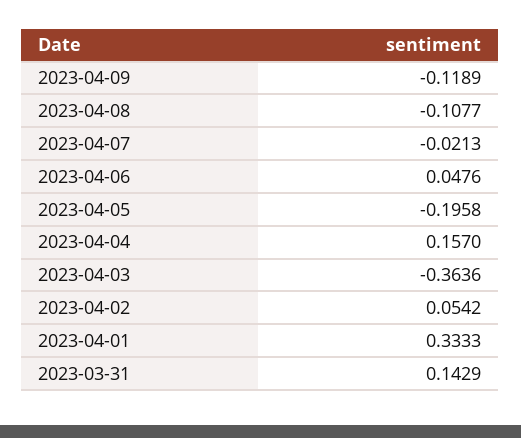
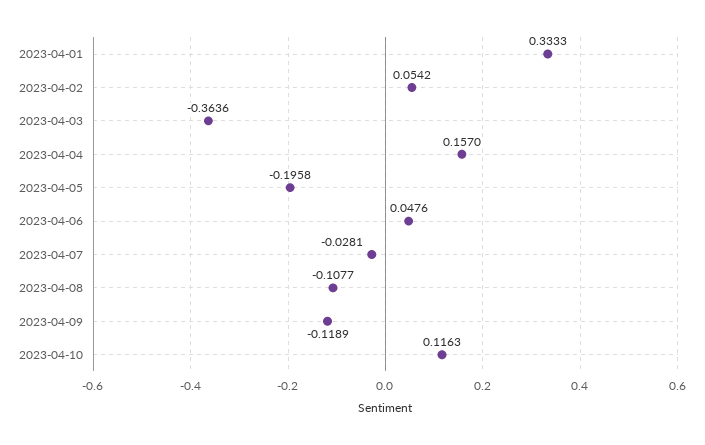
2023-04-07: -0.0213 -> -0.0281
2023-03-31: 0.1429 -> none
2023-04-10: none -> 0.1163

